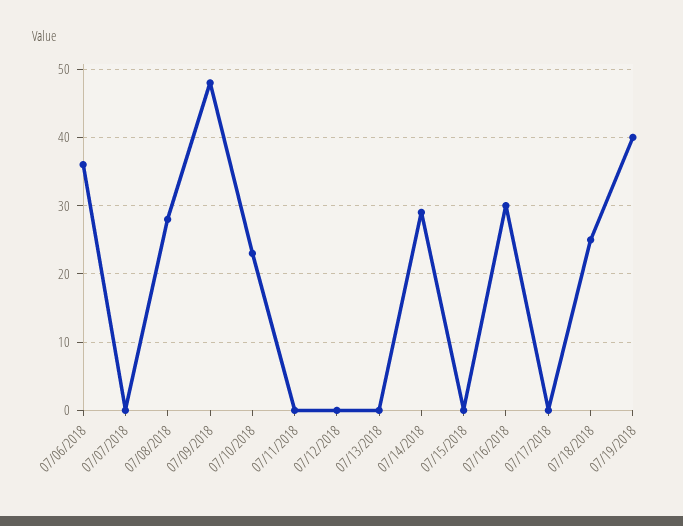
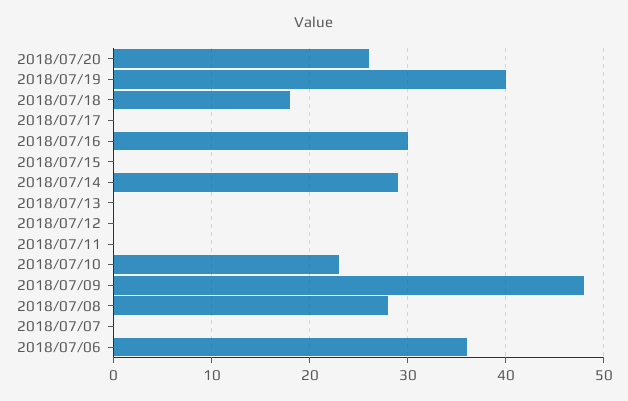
07/18/2018: 25 -> 18
2018/07/20: none -> 26

